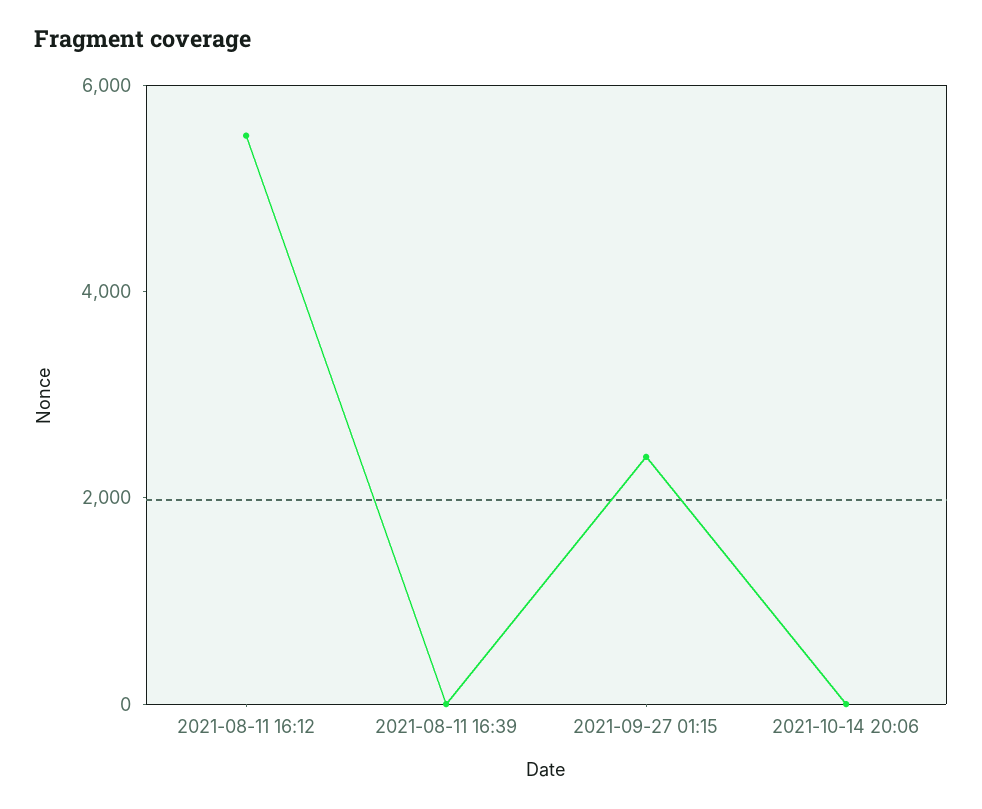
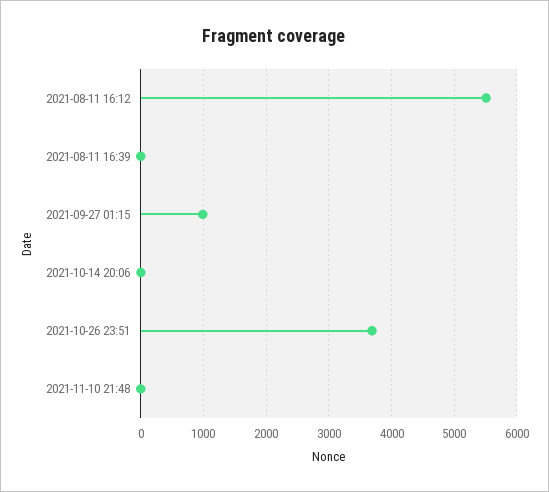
2021-09-27 01:15: 2500 -> 1000
2021-10-26 23:51: none -> 3700
2021-11-10 21:48: none -> 0

